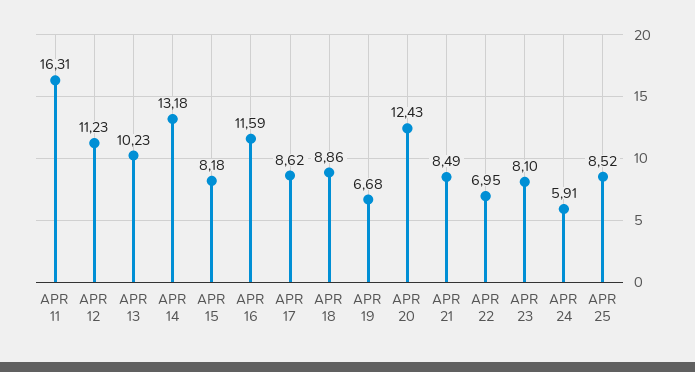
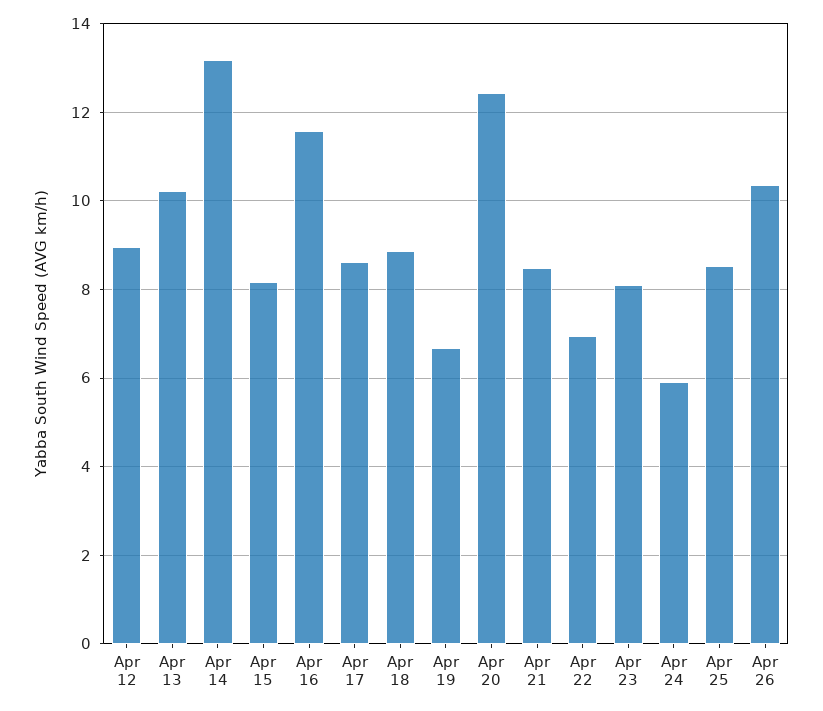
APR 11: 16.31 -> none
APR 12: 11.23 -> 9
Apr 26: none -> 10.4

